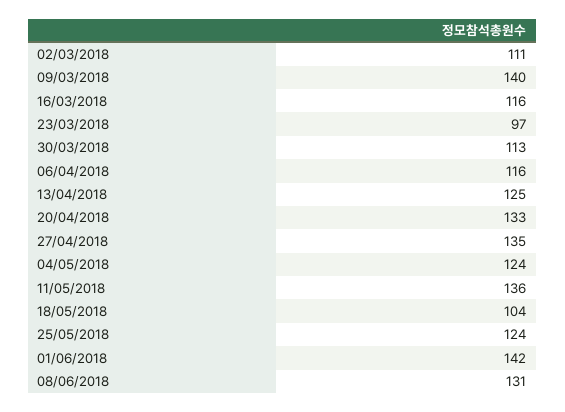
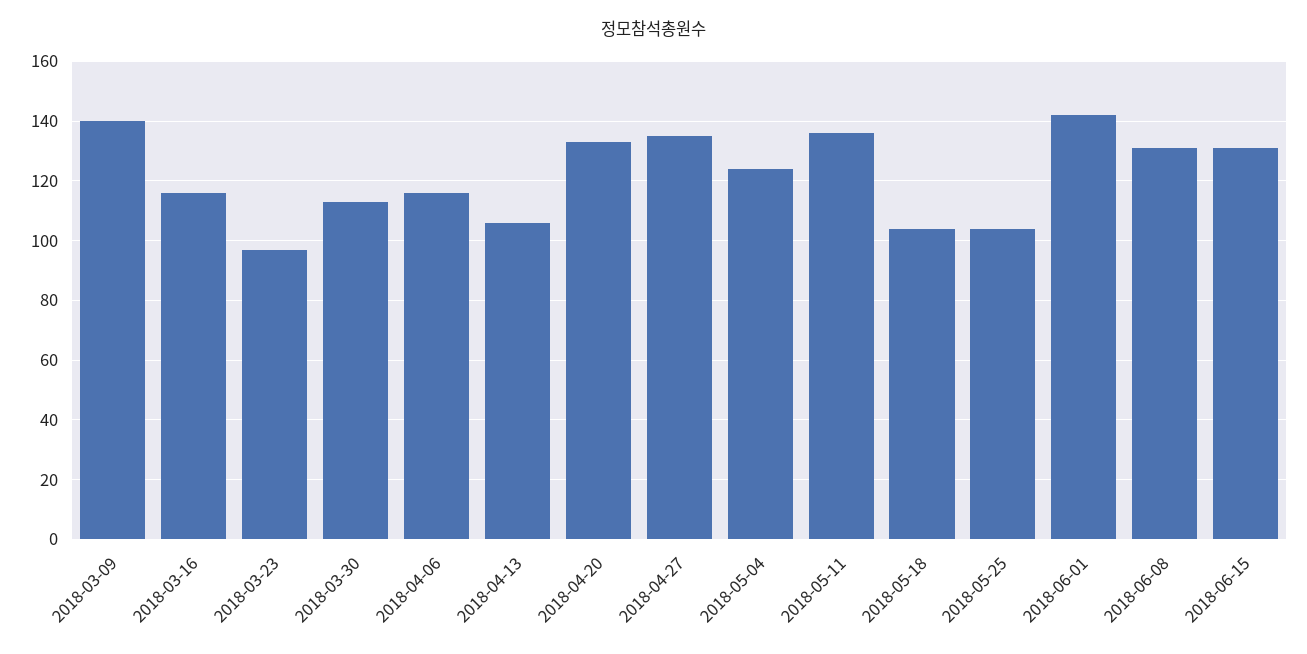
02/03/2018: 111 -> none
13/04/2018: 125 -> 105
25/05/2018: 124 -> 105
2018-06-15: none -> 130

